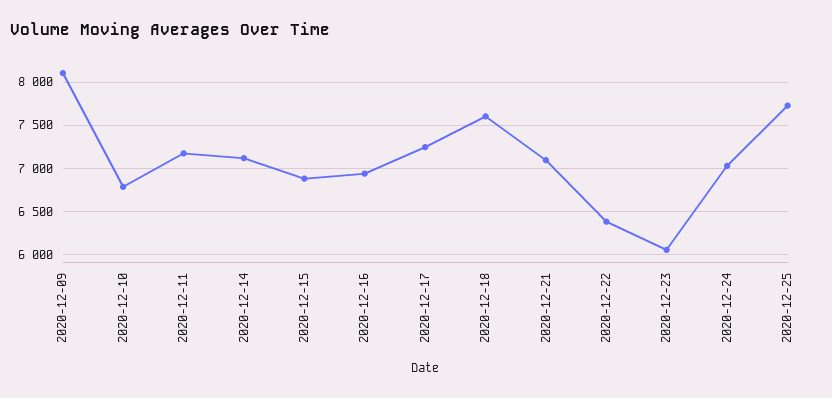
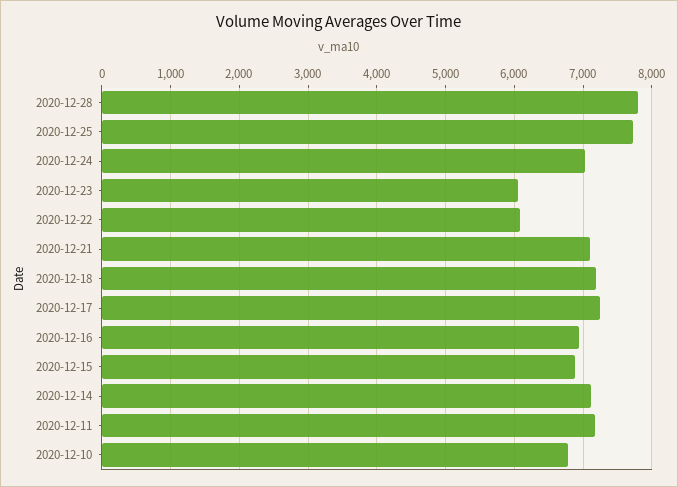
2020-12-09: 8100 -> none
2020-12-18: 7600 -> 7200
2020-12-22: 6400 -> 6100
2020-12-28: none -> 7800

